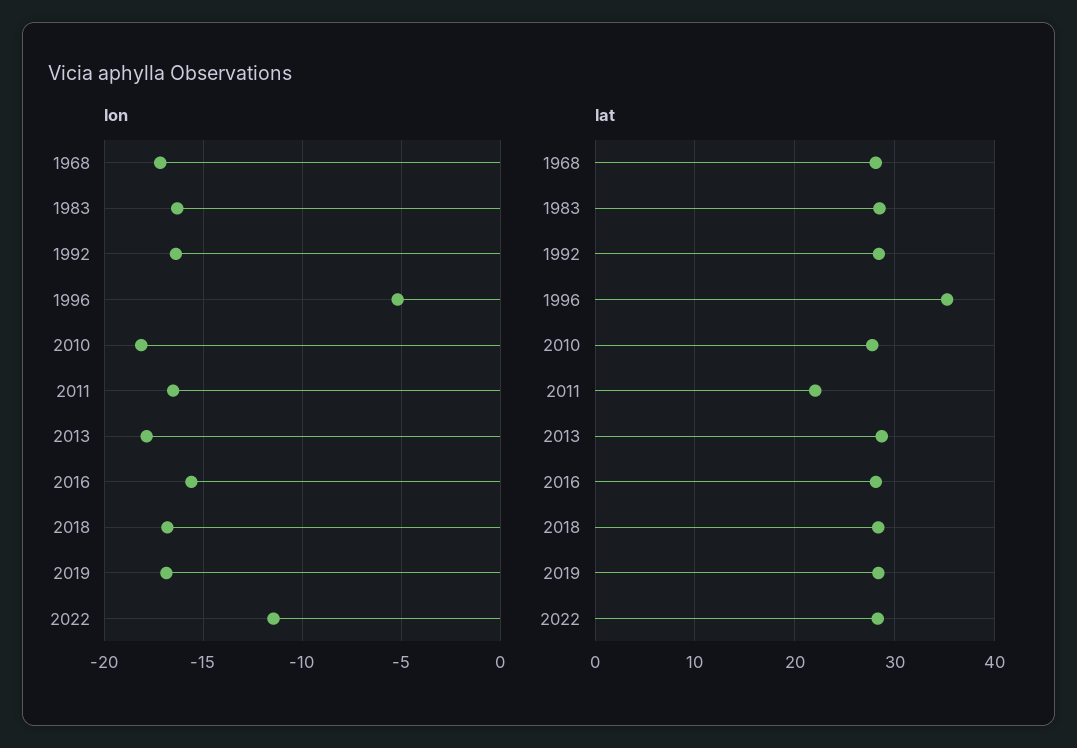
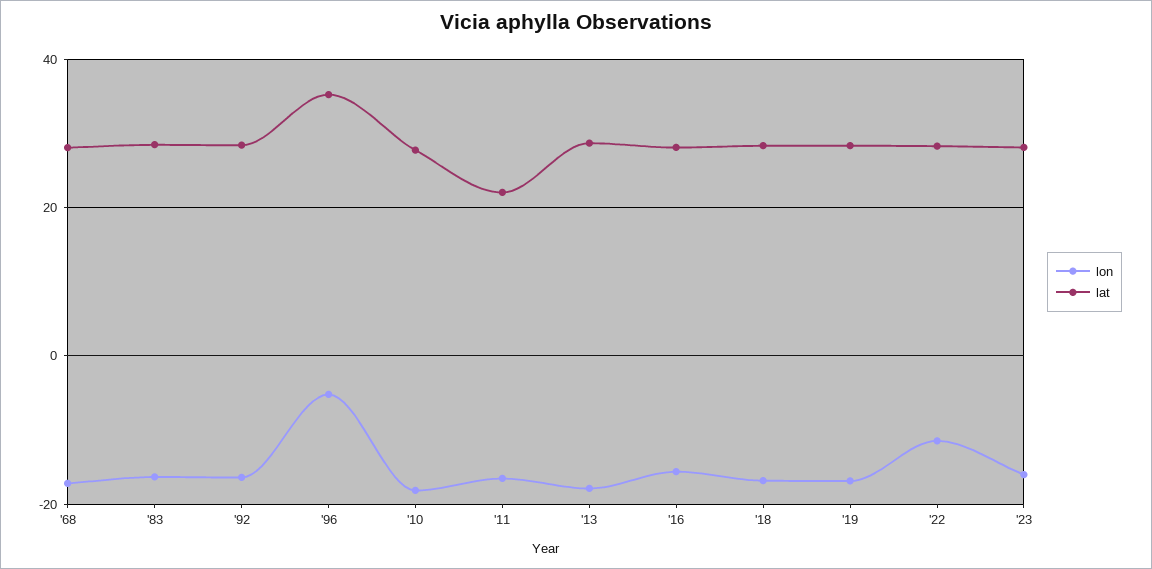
lon, '23: none -> -16
lat, '23: none -> 28

